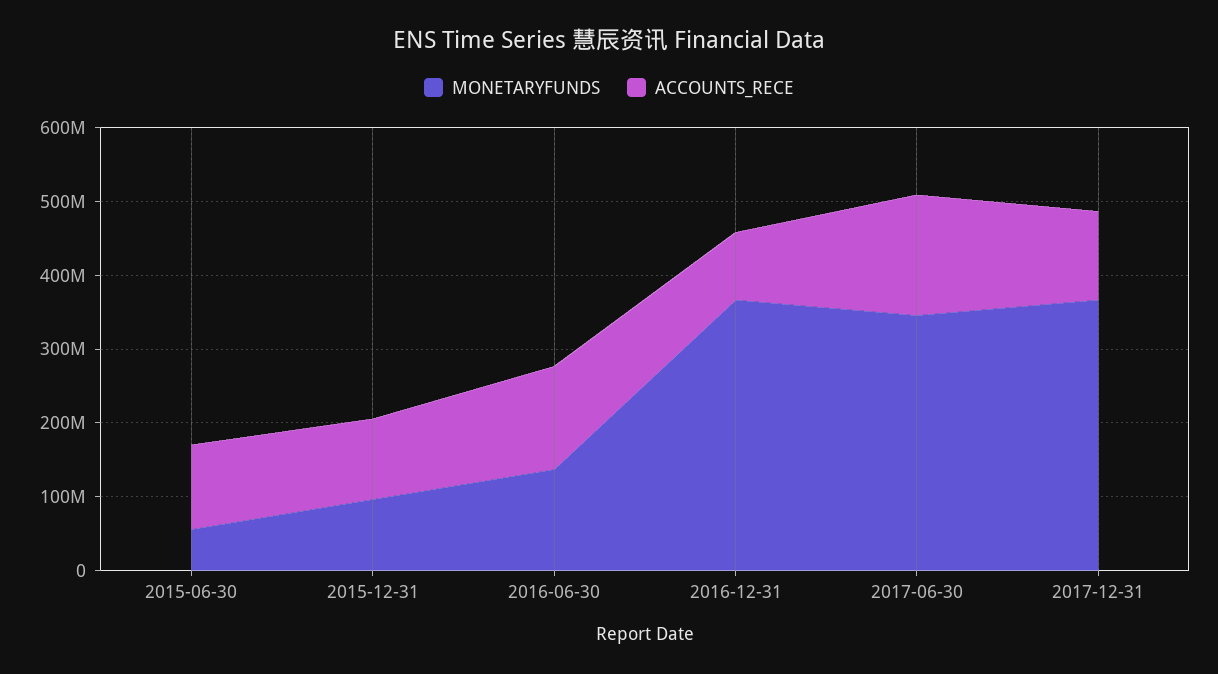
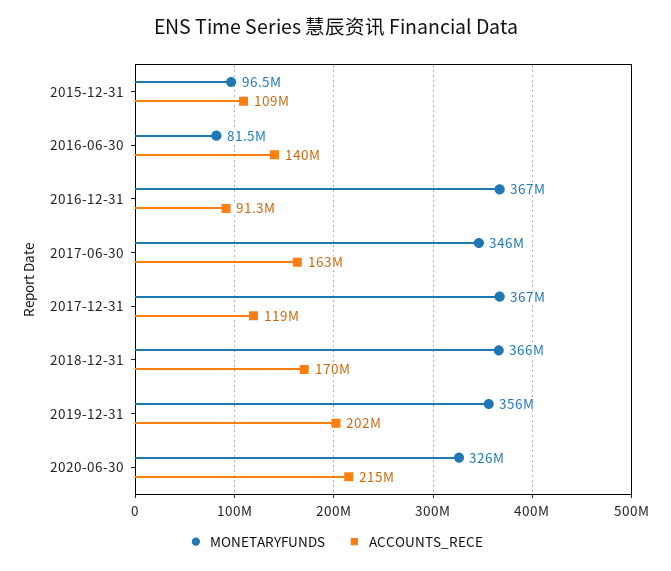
MONETARYFUNDS, 2015-06-30: 60000000 -> none
ACCOUNTS_RECE, 2015-06-30: 120000000 -> none
MONETARYFUNDS, 2016-06-30: 140000000 -> 81500000
MONETARYFUNDS, 2018-12-31: none -> 366000000
ACCOUNTS_RECE, 2018-12-31: none -> 170000000
MONETARYFUNDS, 2019-12-31: none -> 356000000
ACCOUNTS_RECE, 2019-12-31: none -> 202000000
MONETARYFUNDS, 2020-06-30: none -> 326000000
ACCOUNTS_RECE, 2020-06-30: none -> 215000000

